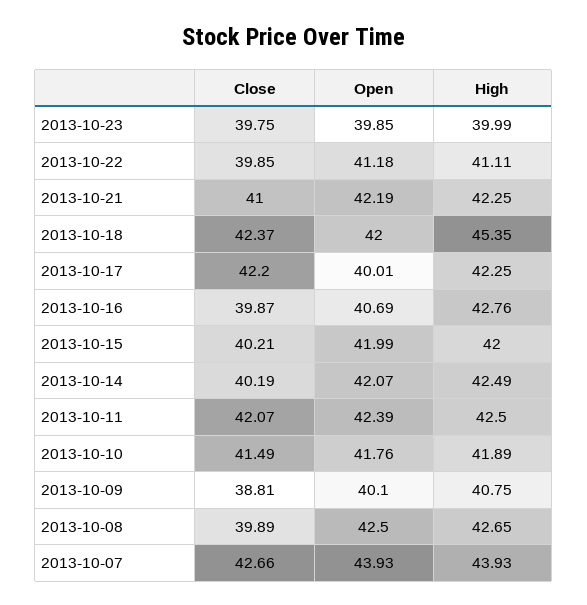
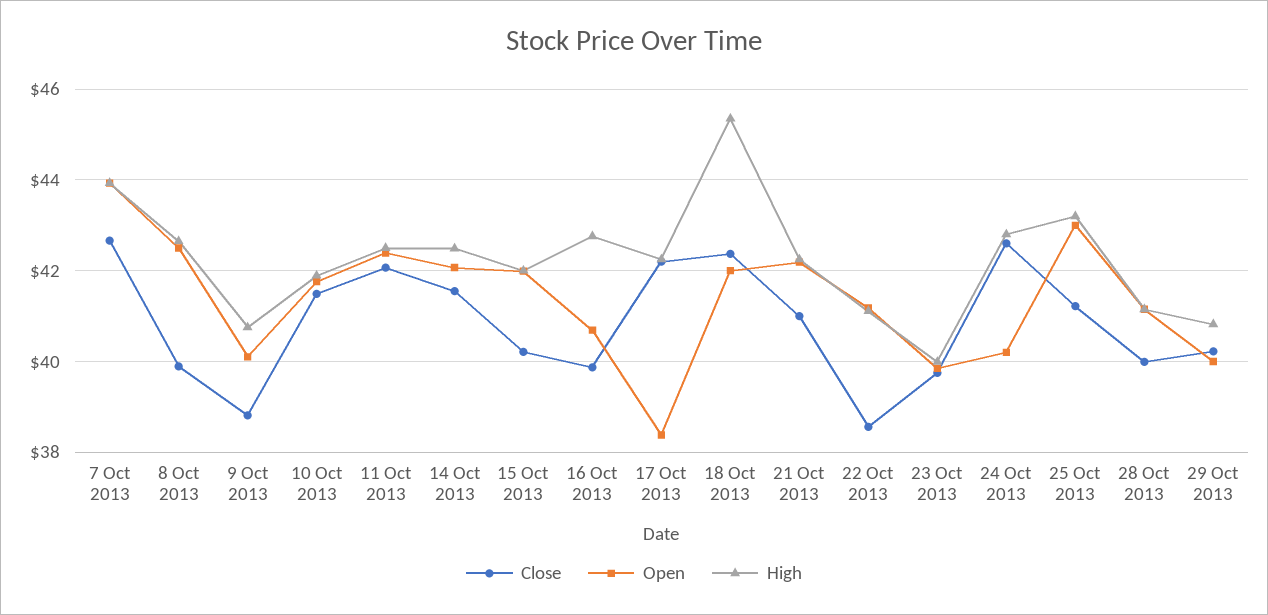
Close, 2013-10-22: 39.85 -> 38.6
Open, 2013-10-17: 40.01 -> 38.4
Close, 2013-10-14: 40.19 -> 41.6
Close, 24 Oct 2013: none -> 42.6
Open, 24 Oct 2013: none -> 40.2
High, 24 Oct 2013: none -> 42.8
Close, 25 Oct 2013: none -> 41.2
Open, 25 Oct 2013: none -> 43
High, 25 Oct 2013: none -> 43.2
Close, 28 Oct 2013: none -> 40
Open, 28 Oct 2013: none -> 41.2
High, 28 Oct 2013: none -> 41.2
Close, 29 Oct 2013: none -> 40.2
Open, 29 Oct 2013: none -> 40
High, 29 Oct 2013: none -> 40.8

